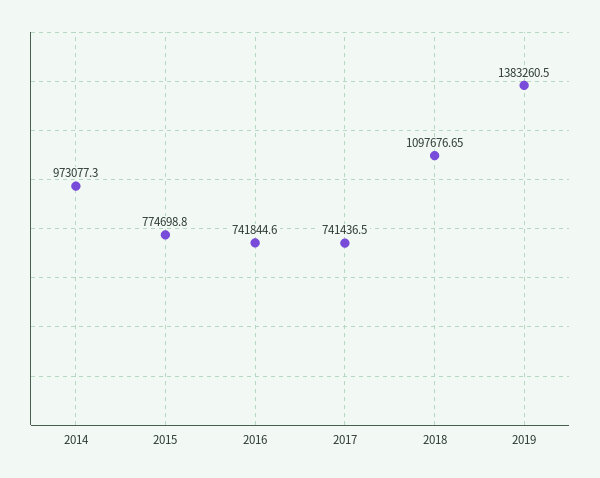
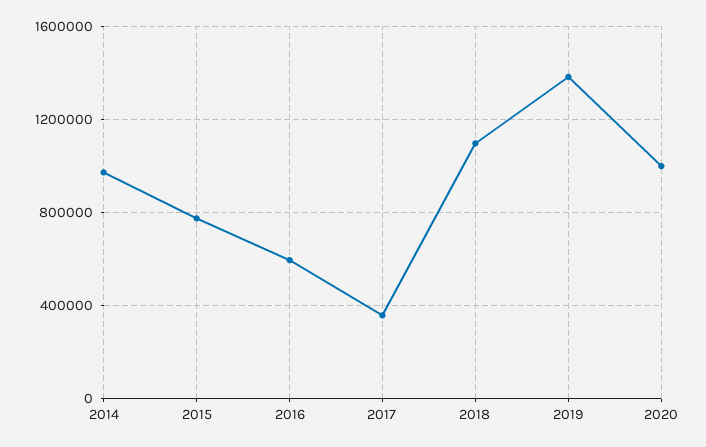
2016: 741844.6 -> 600000
2017: 741436.5 -> 350000
2020: none -> 1000000

